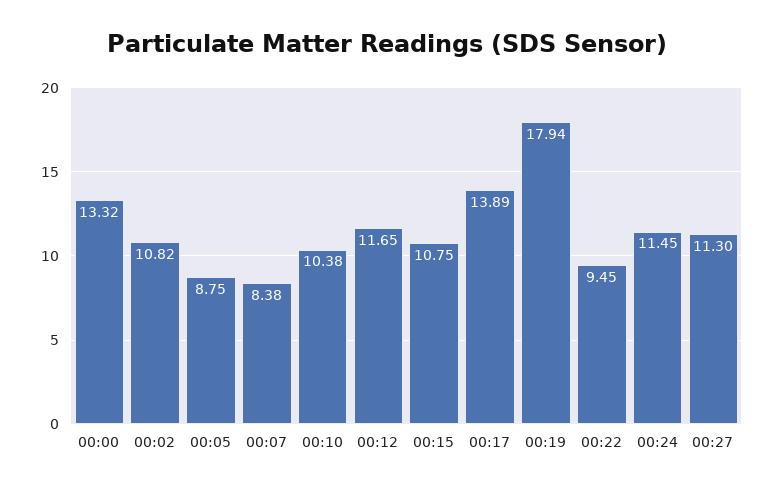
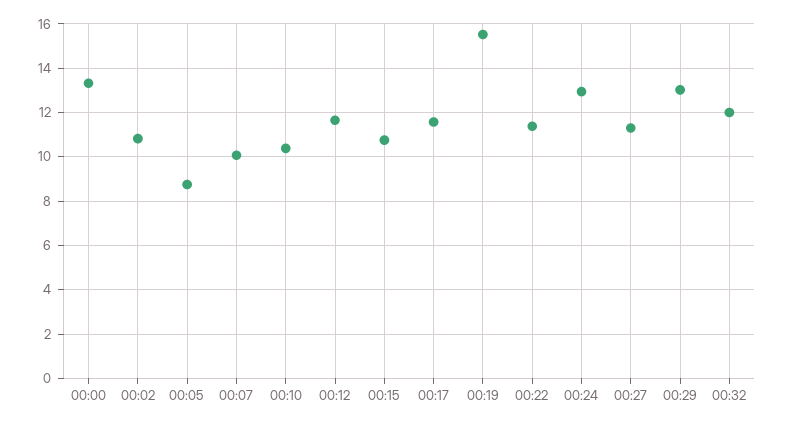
00:07: 8.38 -> 10
00:17: 13.89 -> 11.5
00:19: 17.94 -> 15.5
00:22: 9.45 -> 11.5
00:24: 11.45 -> 13
00:29: none -> 13
00:32: none -> 12

